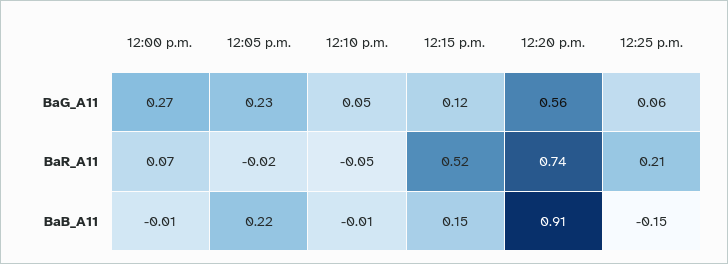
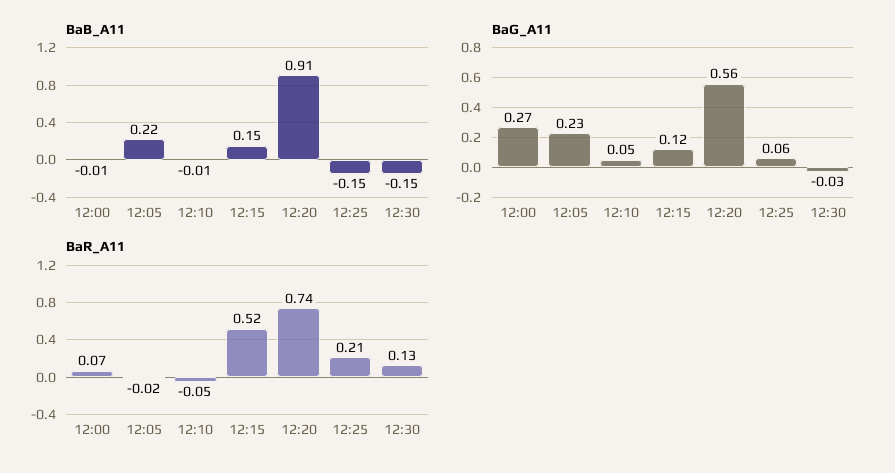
BaB_A11, 12:30: none -> -0.15
BaG_A11, 12:30: none -> -0.03
BaR_A11, 12:30: none -> 0.13

